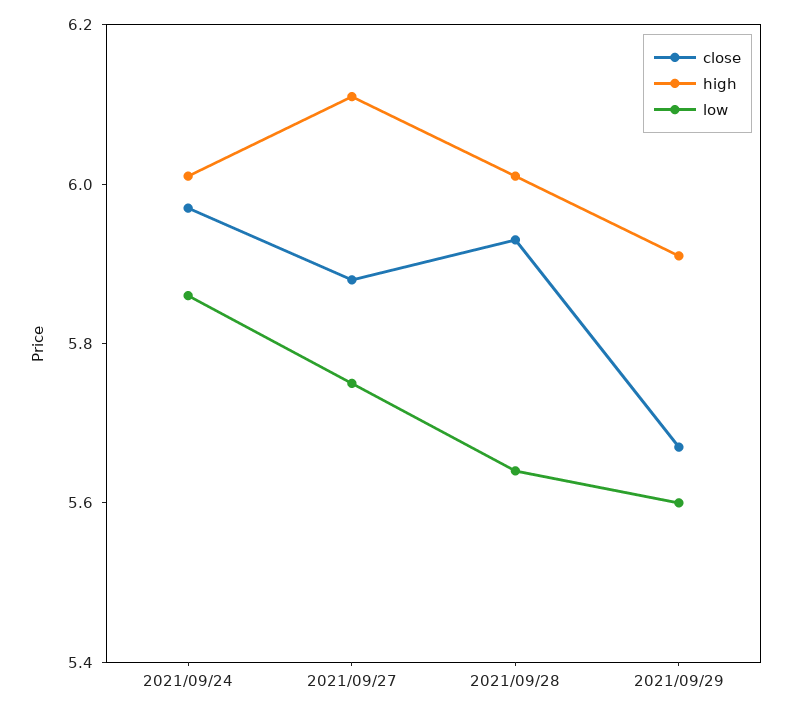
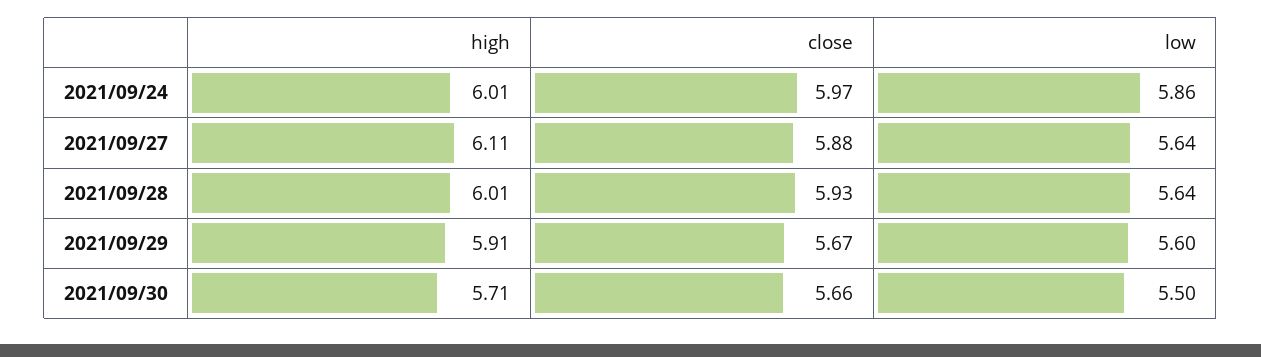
low, 2021/09/27: 5.75 -> 5.64
high, 2021/09/30: none -> 5.71
close, 2021/09/30: none -> 5.66
low, 2021/09/30: none -> 5.5

